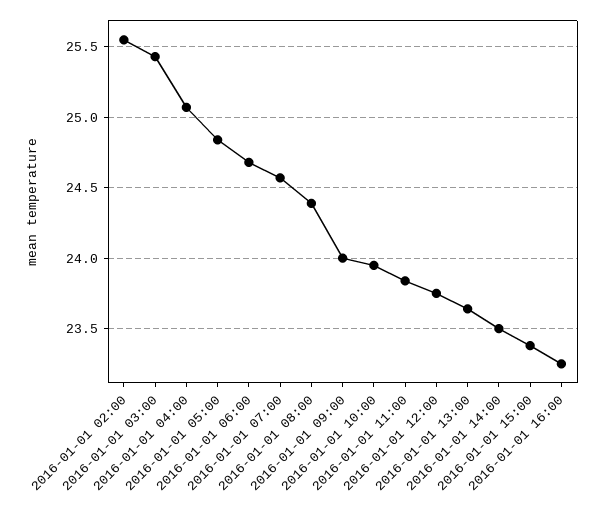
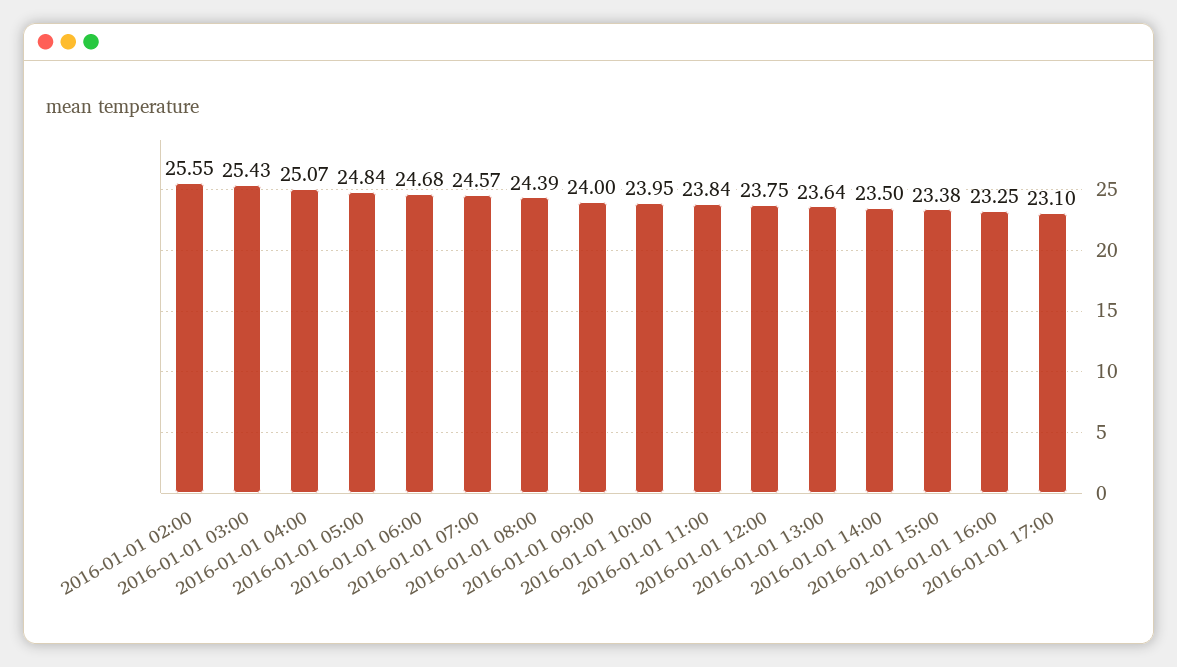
2016-01-01 17:00: none -> 23.1

